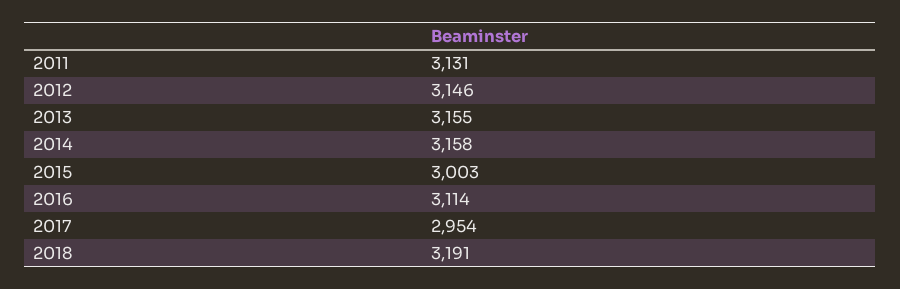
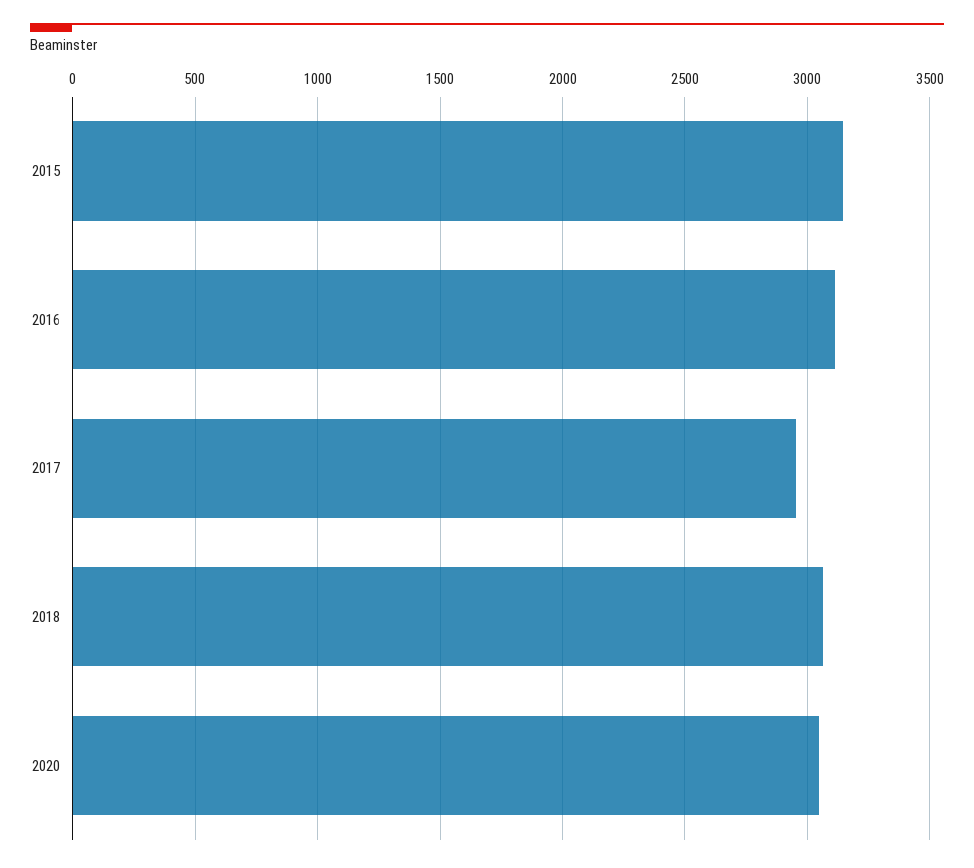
2011: 3131 -> none
2012: 3146 -> none
2013: 3155 -> none
2014: 3158 -> none
2015: 3003 -> 3150
2018: 3191 -> 3050
2020: none -> 3050

